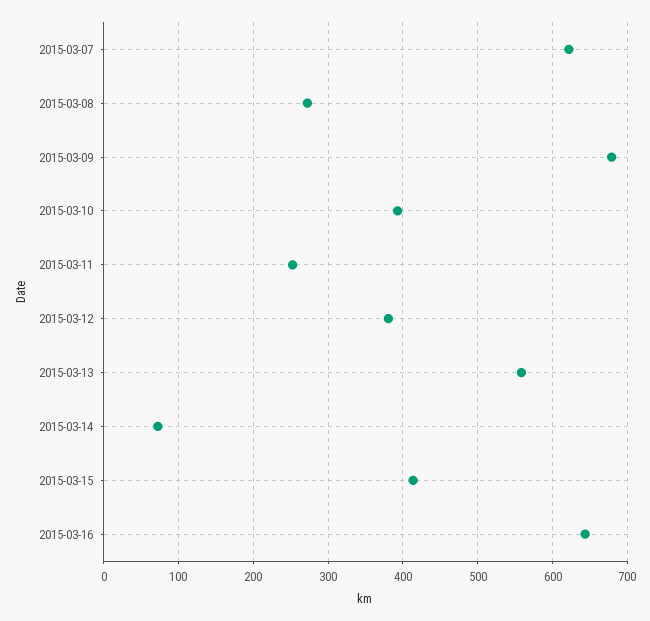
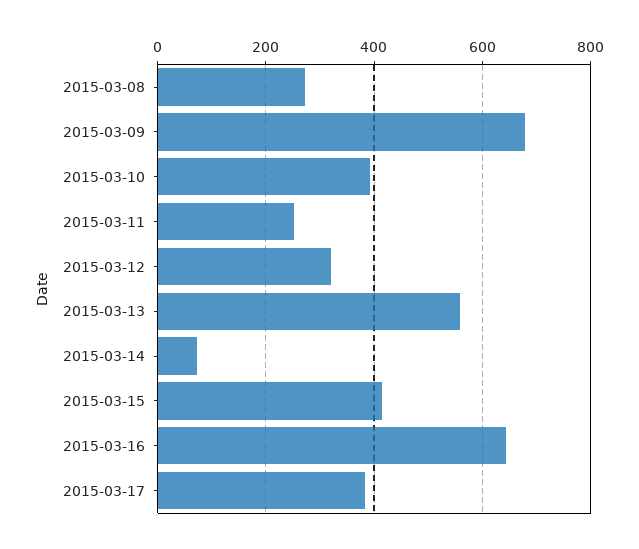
2015-03-07: 620 -> none
2015-03-12: 380 -> 320
2015-03-17: none -> 380

